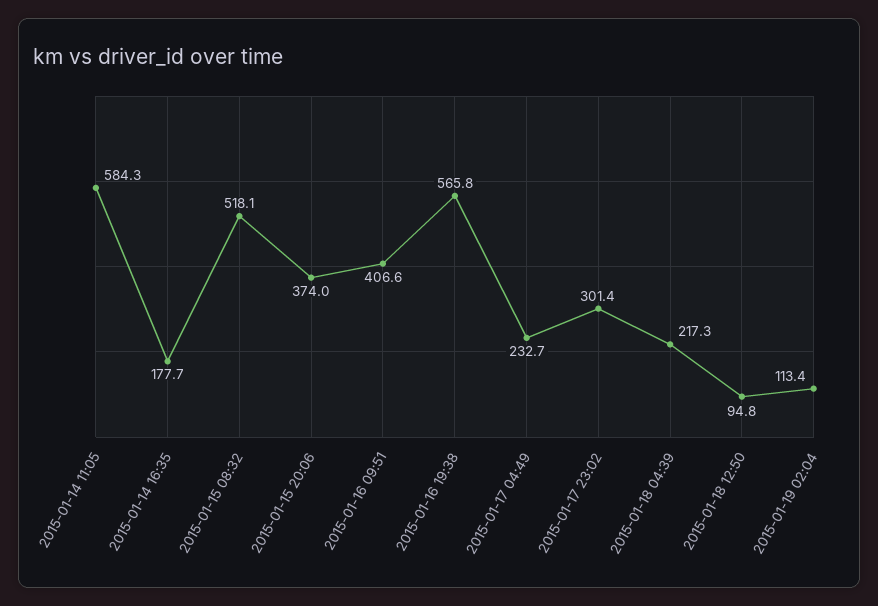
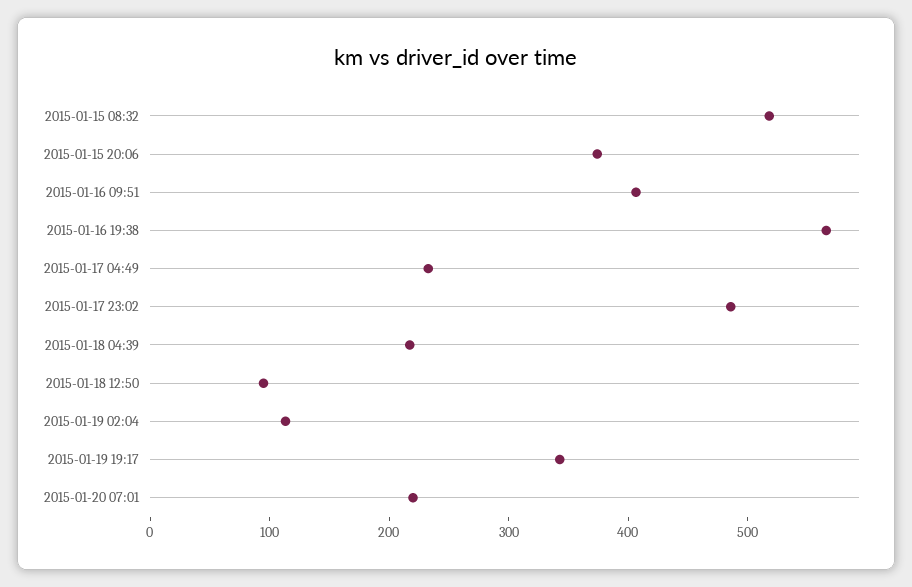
2015-01-14 11:05: 584.3 -> none
2015-01-14 16:35: 177.7 -> none
2015-01-17 23:02: 301.4 -> 480
2015-01-19 19:17: none -> 340
2015-01-20 07:01: none -> 220

